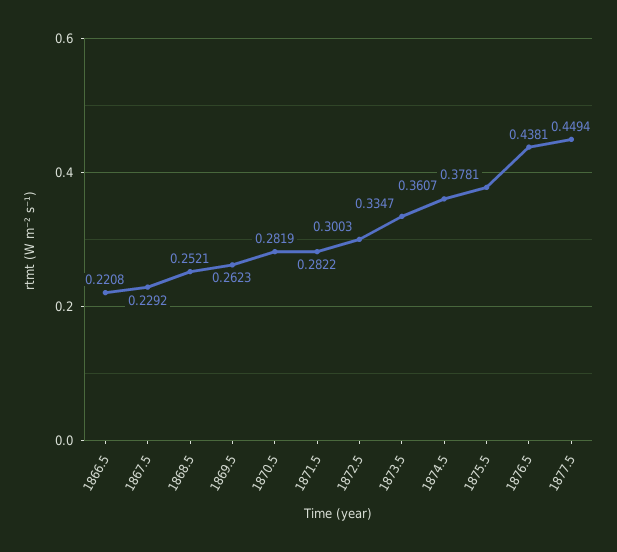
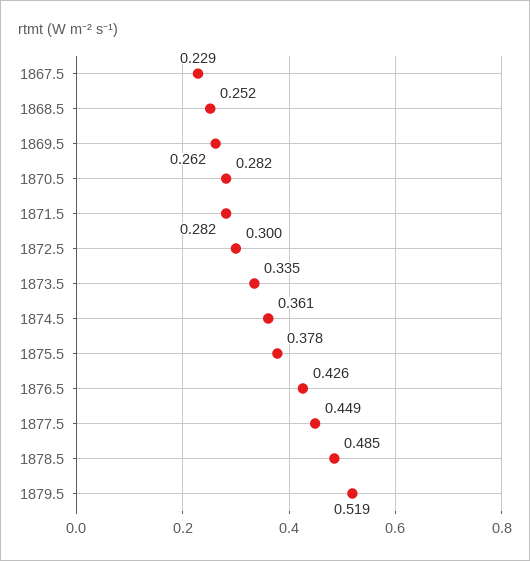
1866.5: 0.2208 -> none
1876.5: 0.4381 -> 0.426
1878.5: none -> 0.485
1879.5: none -> 0.519

